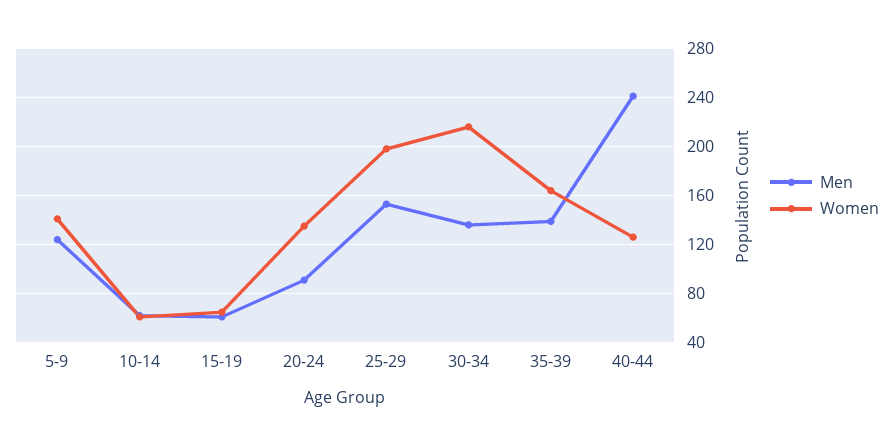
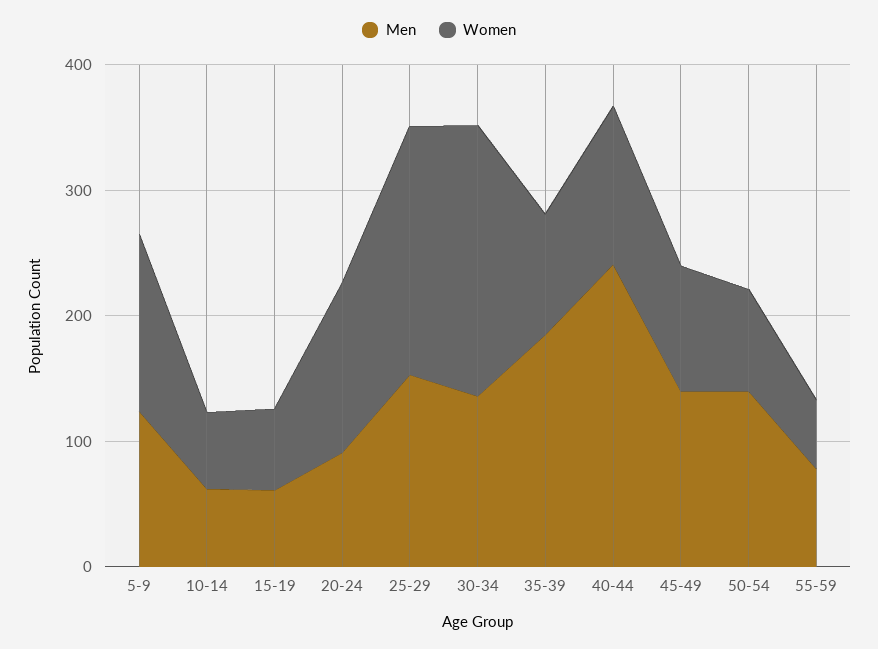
Men, 35-39: 140 -> 180
Women, 35-39: 165 -> 100
Men, 45-49: none -> 140
Women, 45-49: none -> 100
Men, 50-54: none -> 140
Women, 50-54: none -> 80
Men, 55-59: none -> 80
Women, 55-59: none -> 60

